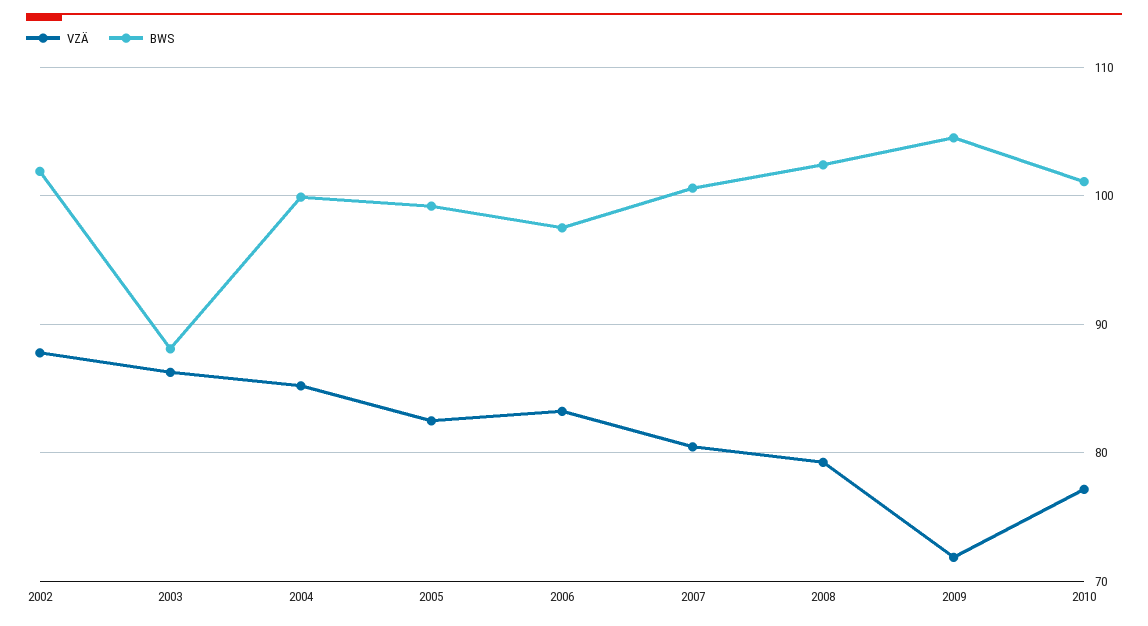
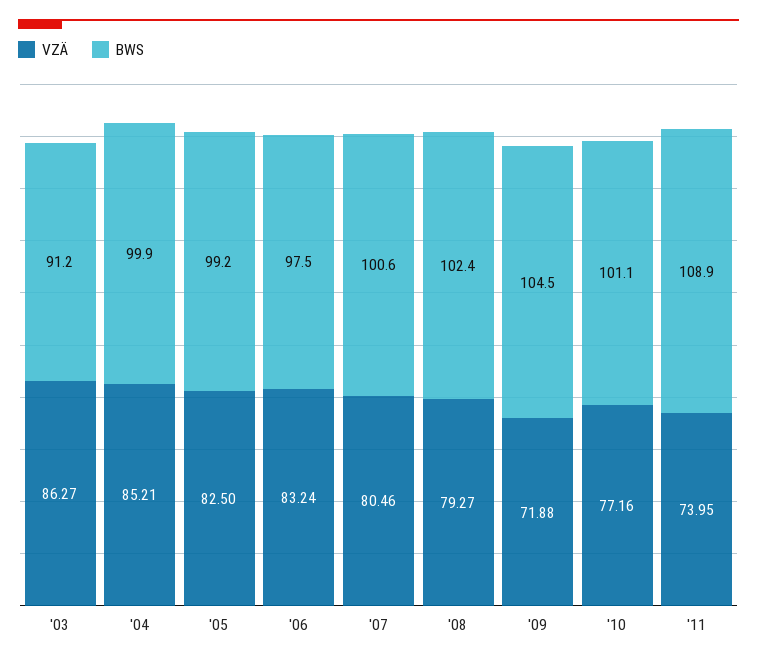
VZÄ, 2002: 88 -> none
BWS, 2002: 102 -> none
BWS, 2003: 88 -> 91.2
VZÄ, '11: none -> 73.95
BWS, '11: none -> 108.9

